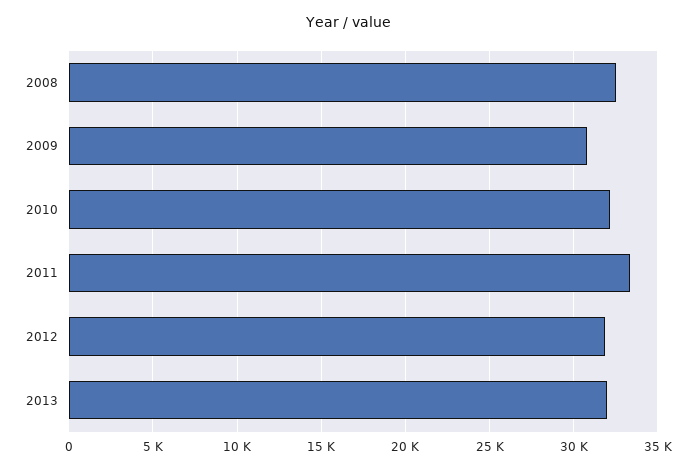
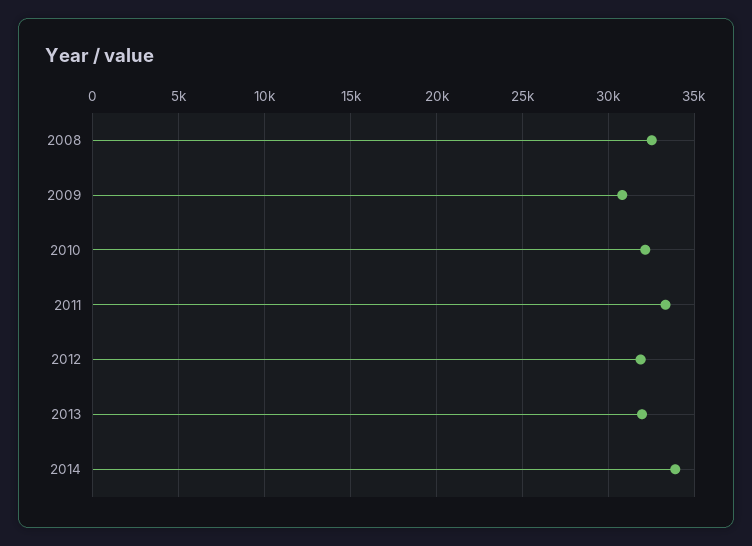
2014: none -> 34000

